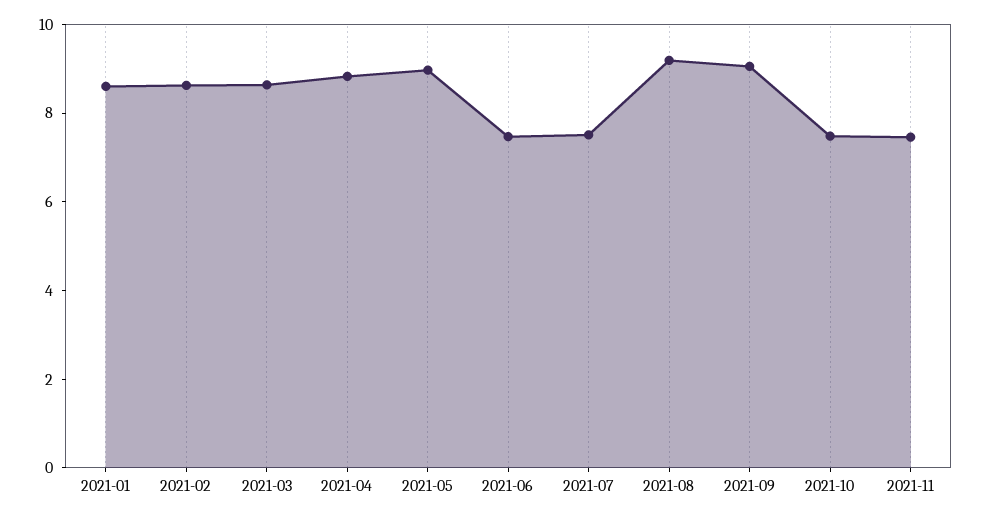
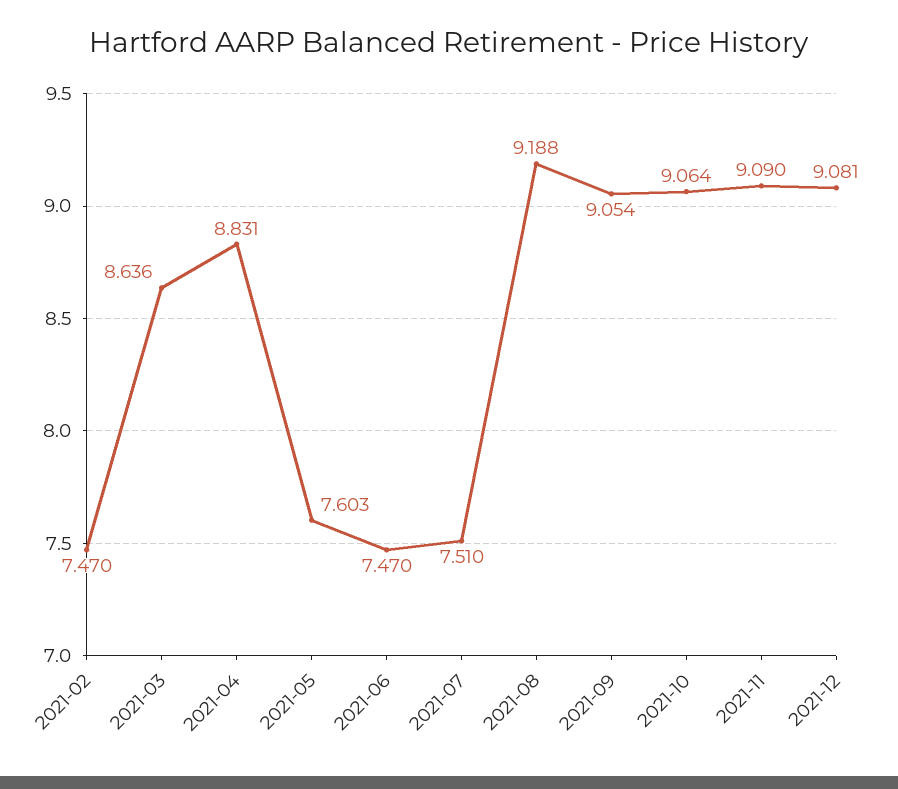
2021-01: 8.5 -> none
2021-02: 8.5 -> 7.47
2021-05: 9 -> 7.603
2021-10: 7.5 -> 9.064
2021-11: 7.5 -> 9.09
2021-12: none -> 9.081

